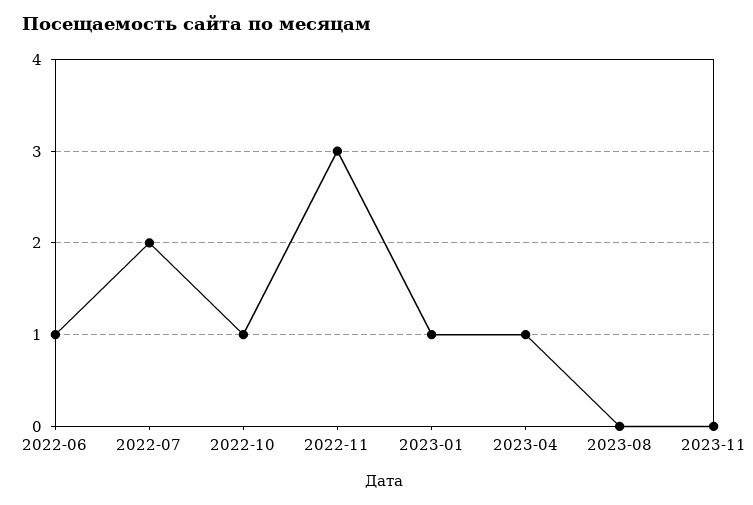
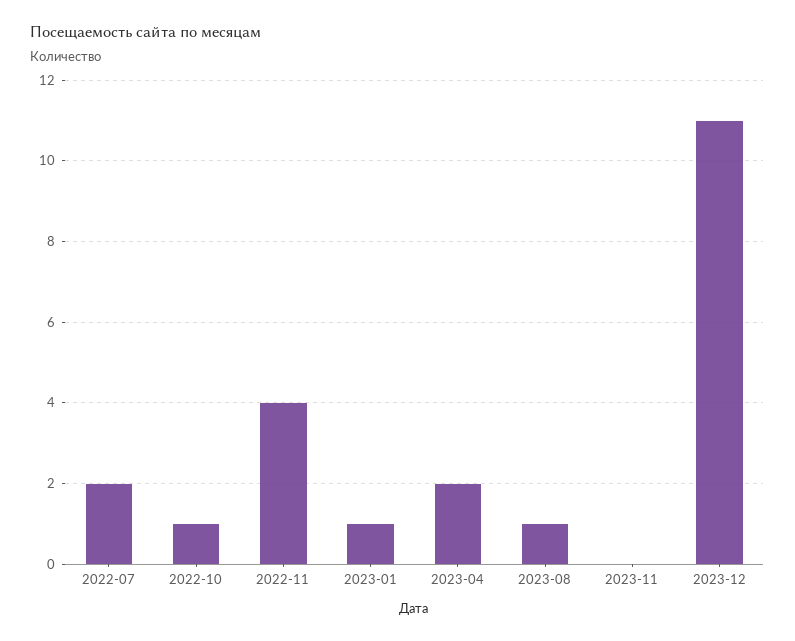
2022-06: 1 -> none
2022-11: 3 -> 4
2023-04: 1 -> 2
2023-08: 0 -> 1
2023-12: none -> 11

